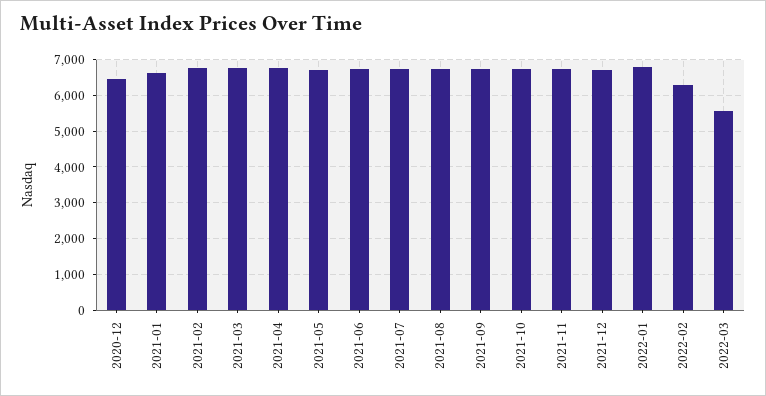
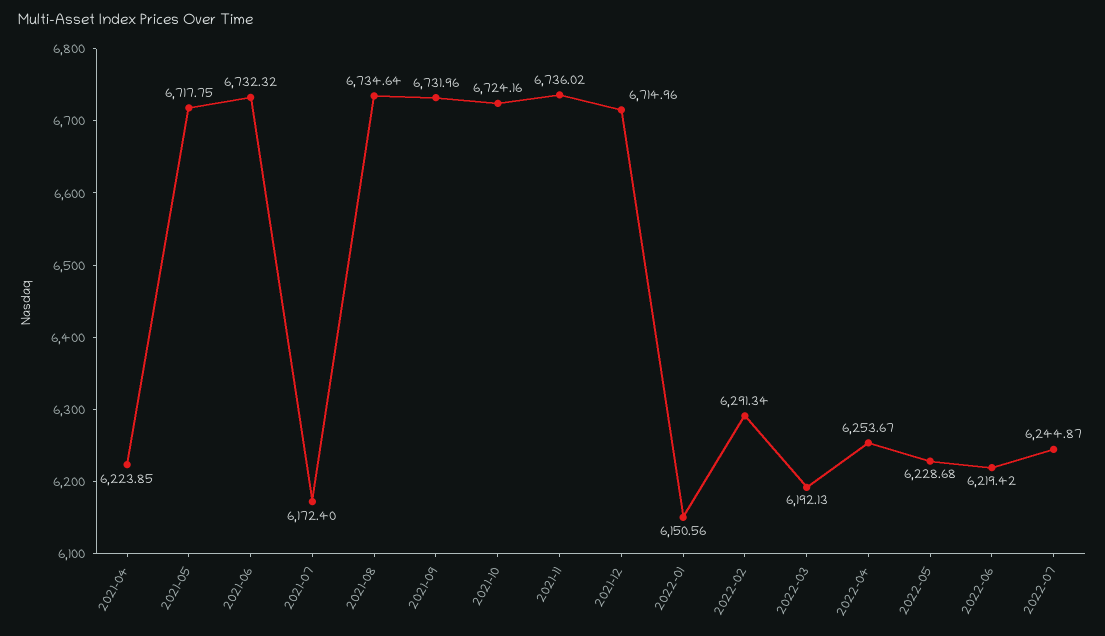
2020-12: 6400 -> none
2021-01: 6600 -> none
2021-02: 6800 -> none
2021-03: 6800 -> none
2021-04: 6800 -> 6223.85
2021-07: 6800 -> 6172.4
2022-01: 6800 -> 6150.56
2022-03: 5600 -> 6192.13
2022-04: none -> 6253.67
2022-05: none -> 6228.68
2022-06: none -> 6219.42
2022-07: none -> 6244.87

